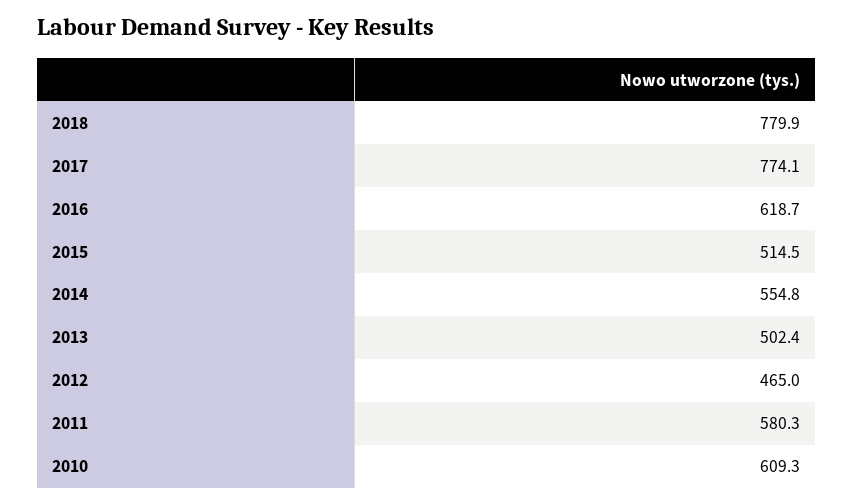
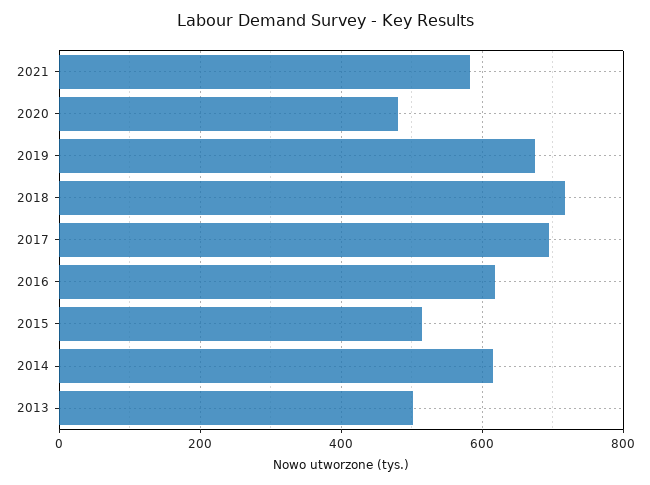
2018: 779.9 -> 720
2017: 774.1 -> 700
2014: 554.8 -> 620
2012: 465 -> none
2011: 580.3 -> none
2010: 609.3 -> none
2021: none -> 580
2020: none -> 480
2019: none -> 680

